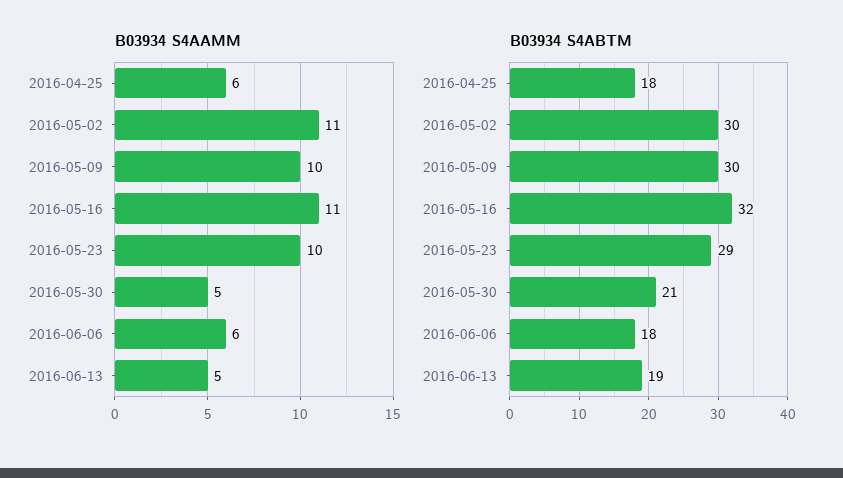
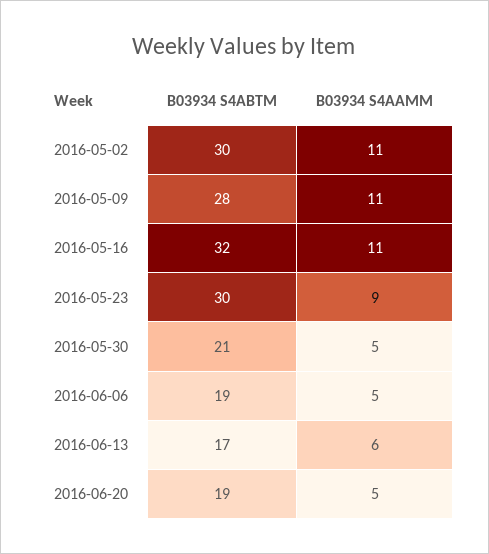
B03934 S4AAMM, 2016-04-25: 6 -> none
B03934 S4AAMM, 2016-05-09: 10 -> 11
B03934 S4AAMM, 2016-05-23: 10 -> 9
B03934 S4AAMM, 2016-06-06: 6 -> 5
B03934 S4AAMM, 2016-06-13: 5 -> 6
B03934 S4ABTM, 2016-04-25: 18 -> none
B03934 S4ABTM, 2016-05-09: 30 -> 28
B03934 S4ABTM, 2016-05-23: 29 -> 30
B03934 S4ABTM, 2016-06-06: 18 -> 19
B03934 S4ABTM, 2016-06-13: 19 -> 17
B03934 S4ABTM, 2016-06-20: none -> 19
B03934 S4AAMM, 2016-06-20: none -> 5

